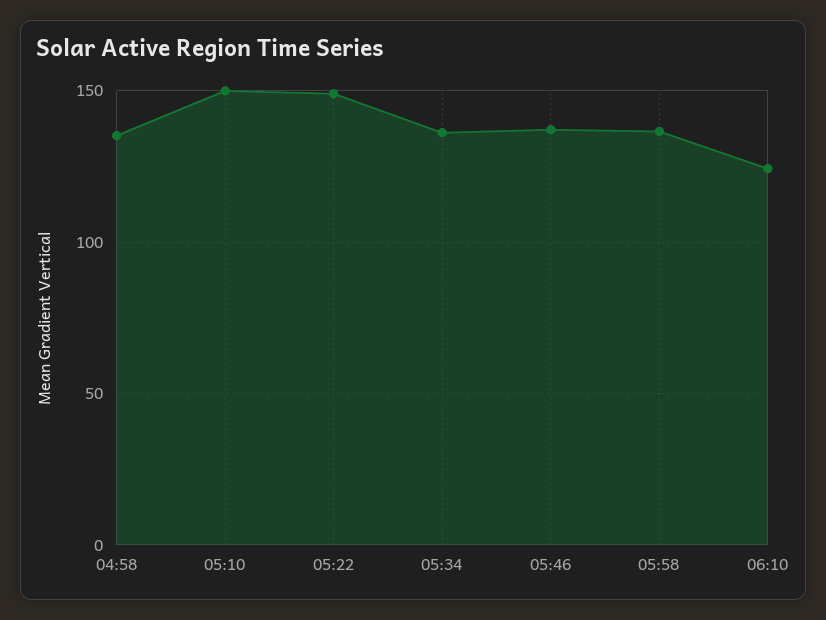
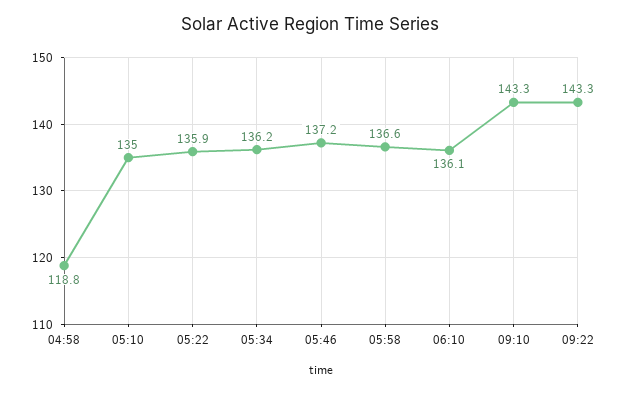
04:58: 135 -> 118.8
05:10: 150 -> 135
05:22: 150 -> 135.9
06:10: 125 -> 136.1
09:10: none -> 143.3
09:22: none -> 143.3

